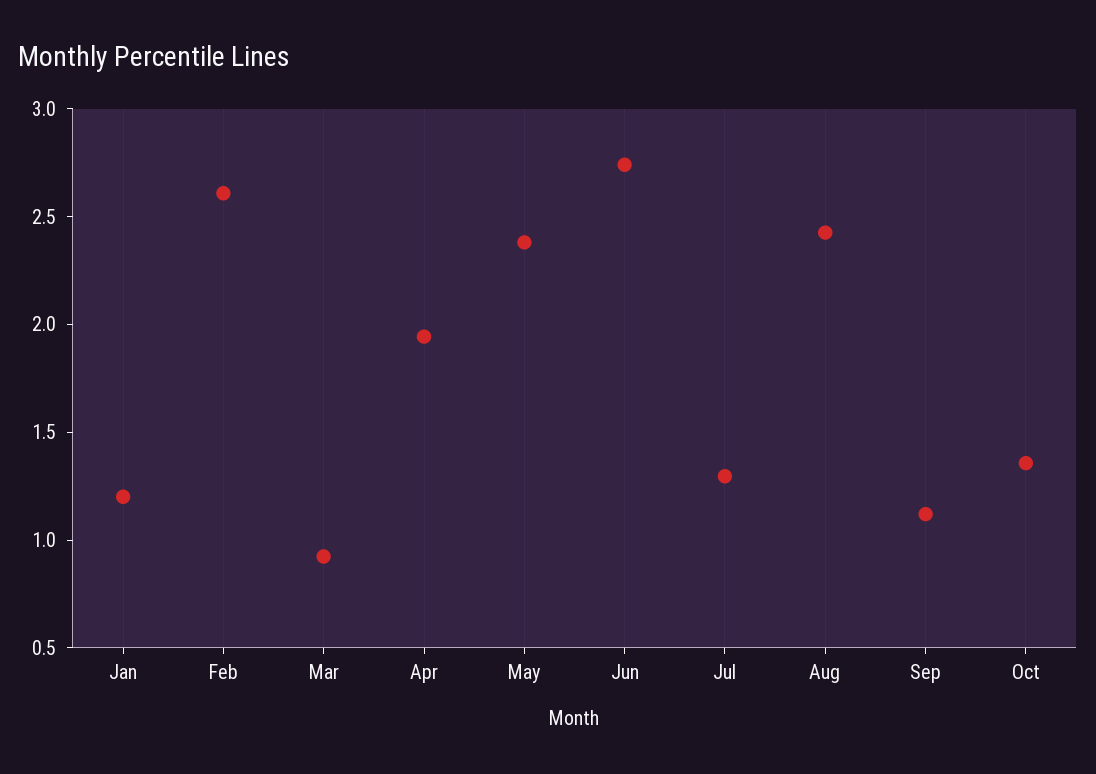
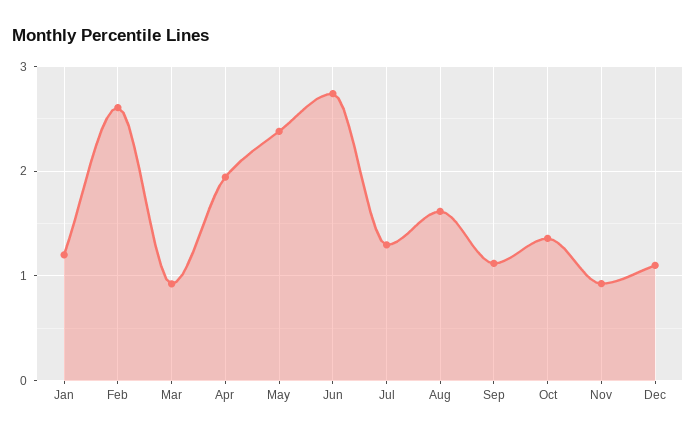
Aug: 2.4 -> 1.6
Nov: none -> 0.9
Dec: none -> 1.1

